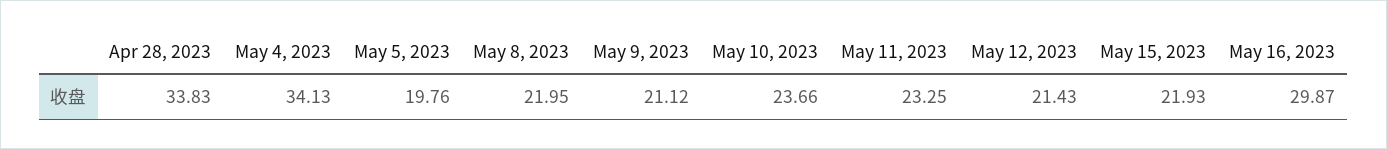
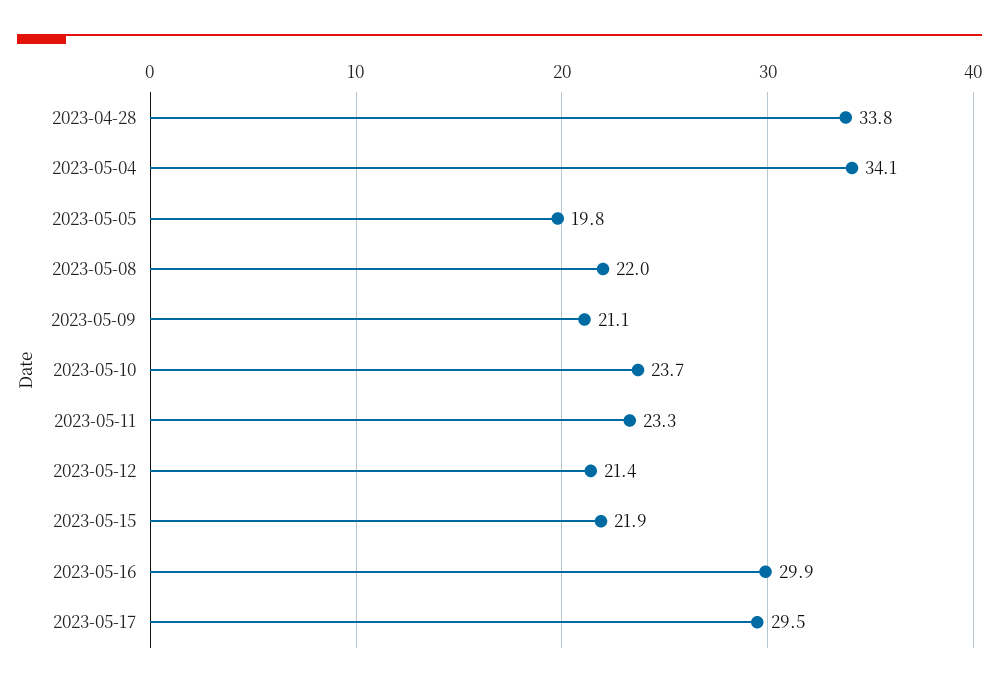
2023-05-17: none -> 29.5

